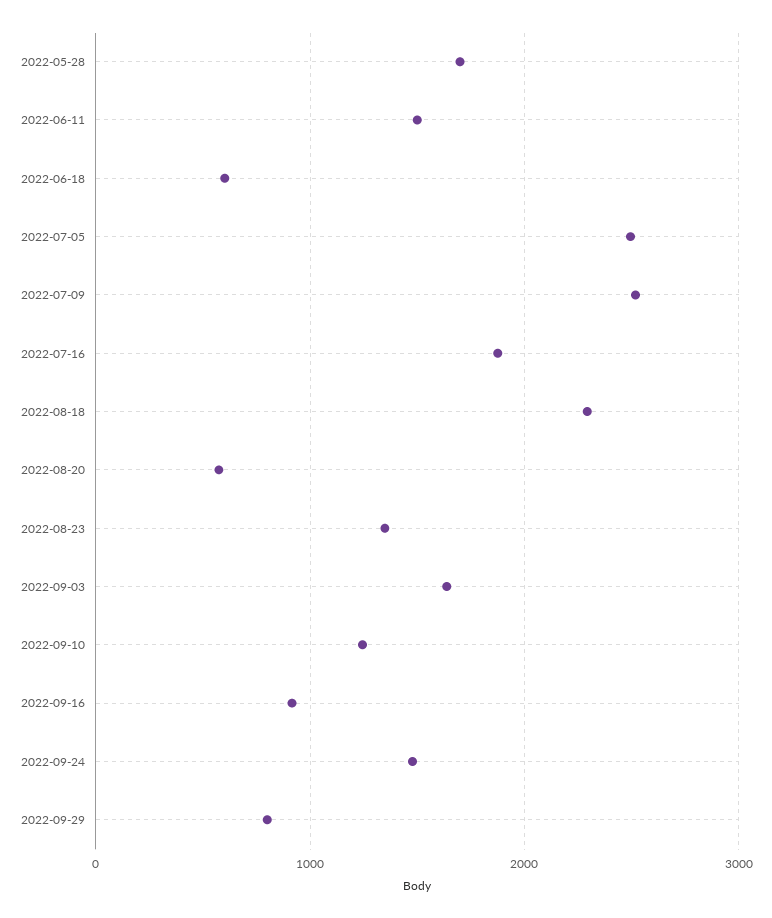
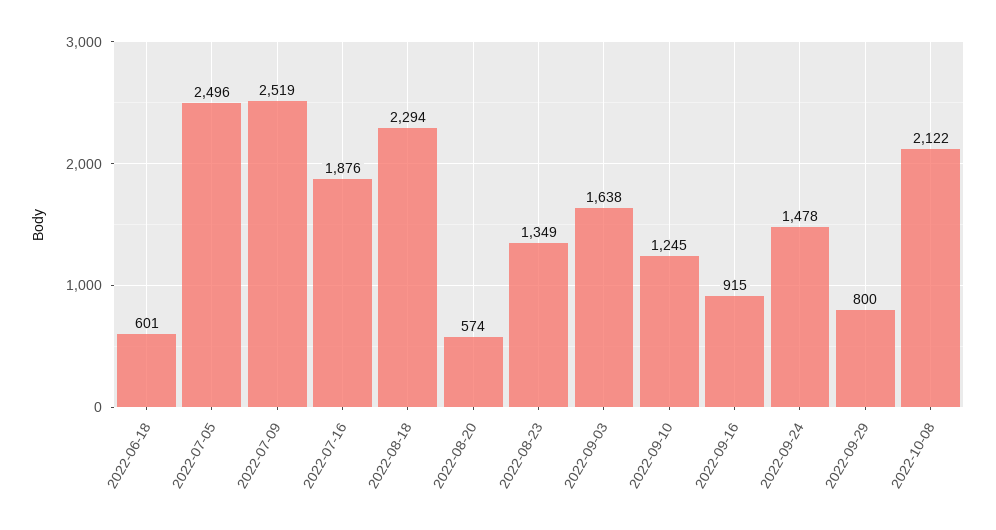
2022-05-28: 1700 -> none
2022-06-11: 1500 -> none
2022-10-08: none -> 2122

